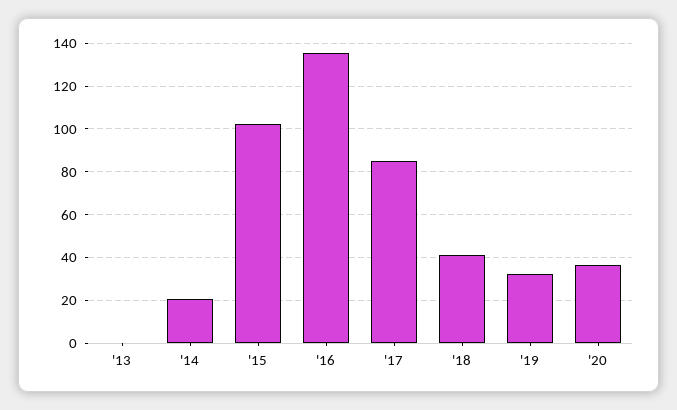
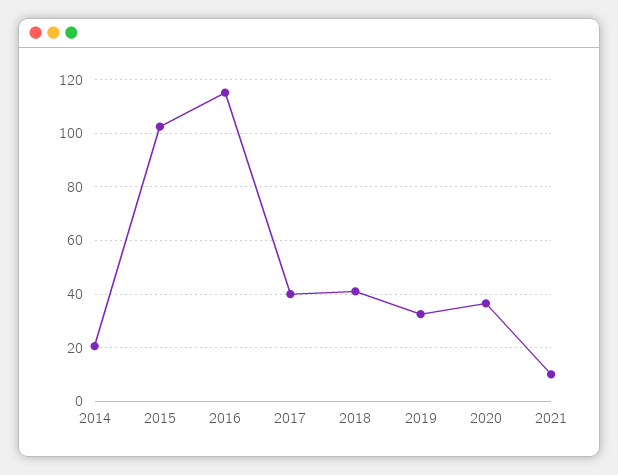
'13: 0 -> none
'16: 135 -> 115
'17: 85 -> 40
2021: none -> 10

